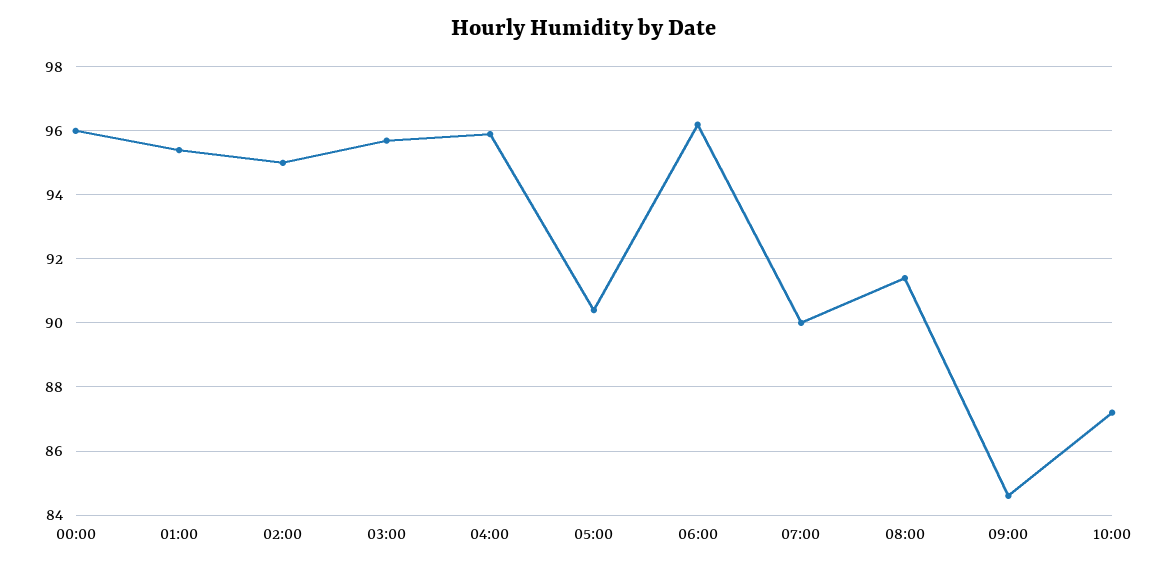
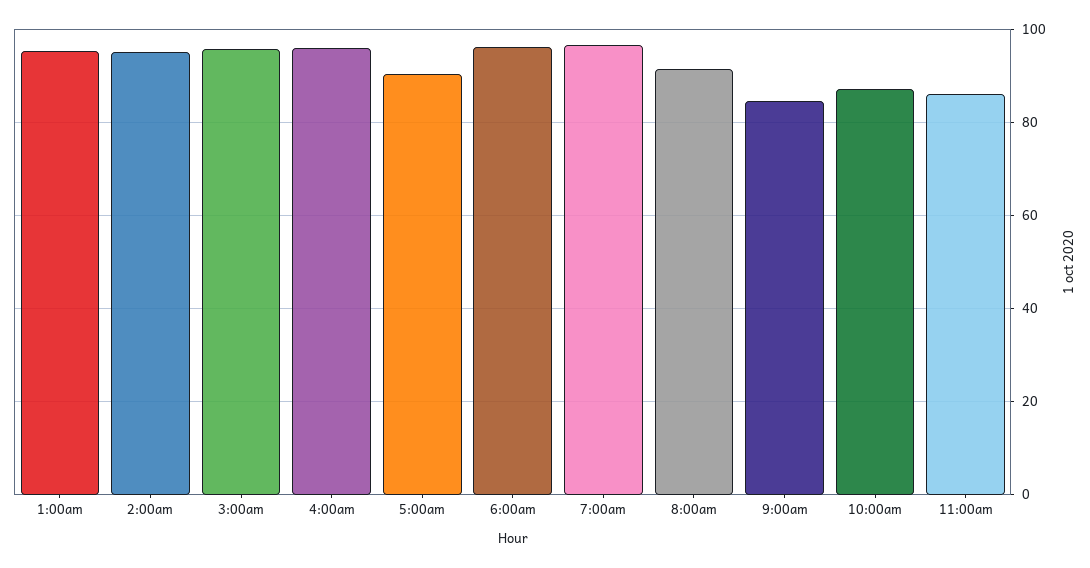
00:00: 96 -> none
07:00: 90 -> 96
11:00am: none -> 86

